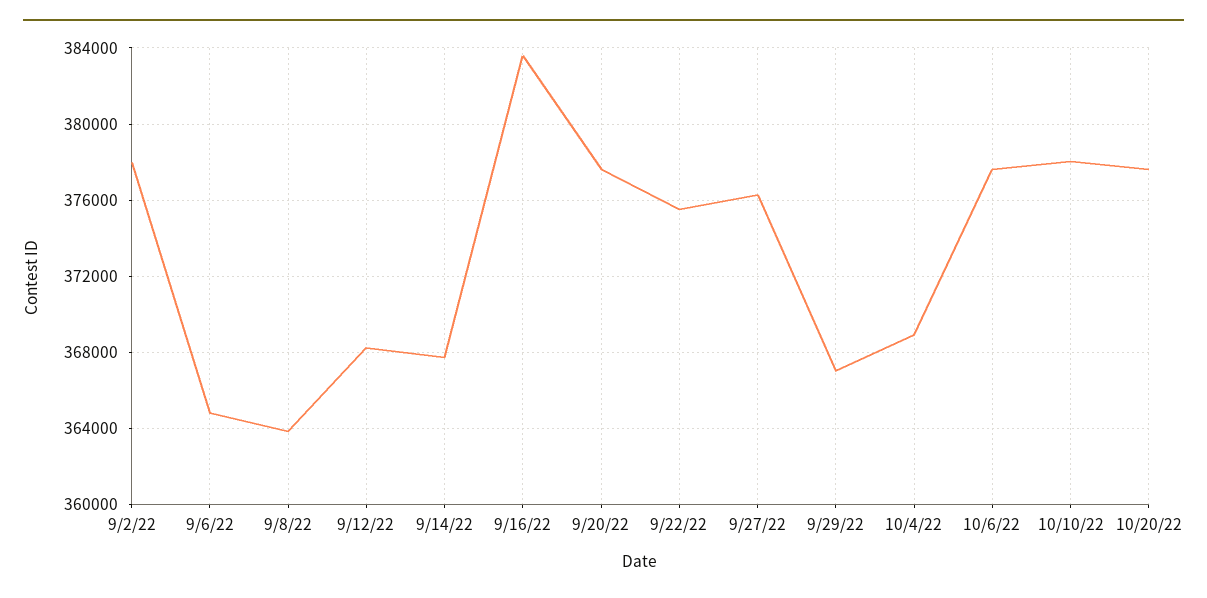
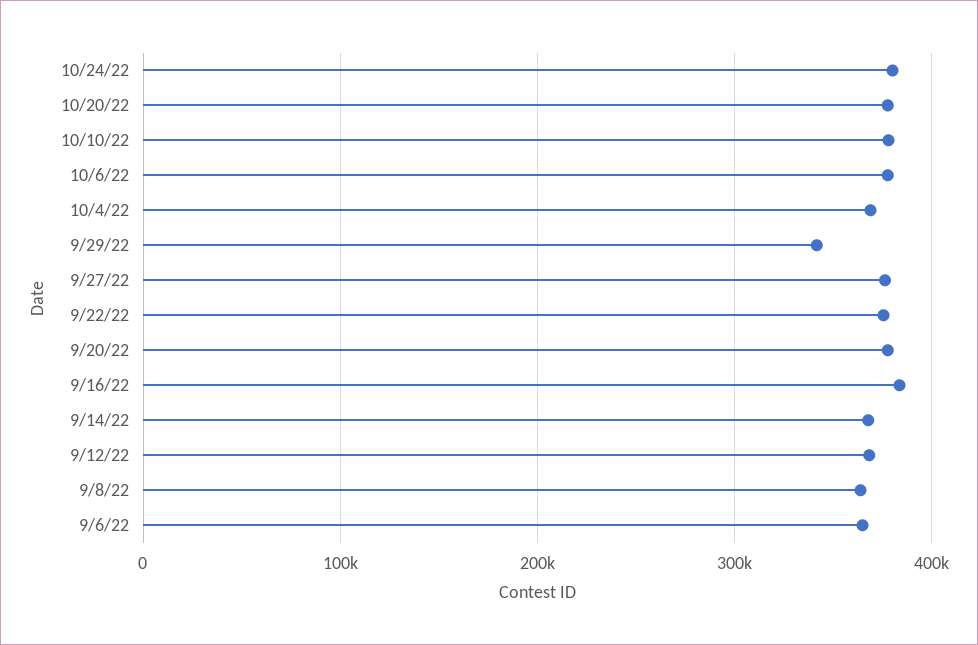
9/2/22: 378000 -> none
9/29/22: 367000 -> 340000
10/24/22: none -> 380000

